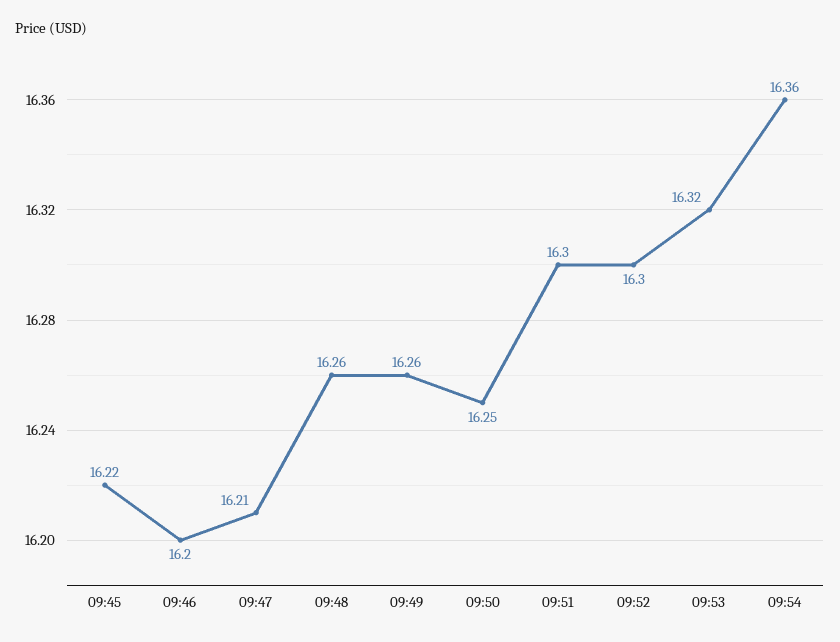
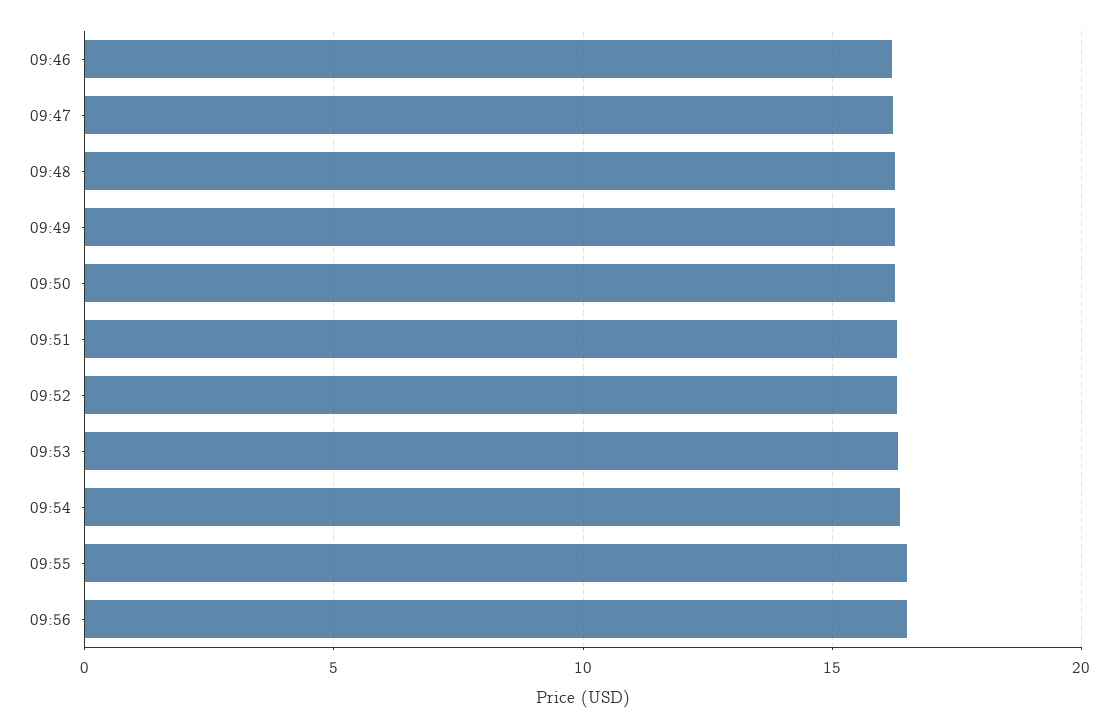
09:45: 16.22 -> none
09:55: none -> 16.5
09:56: none -> 16.5

